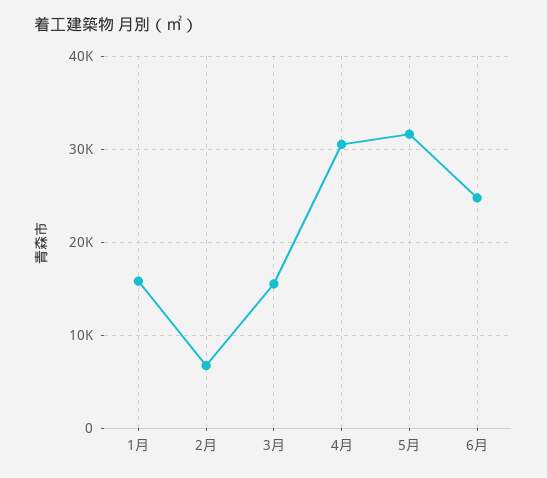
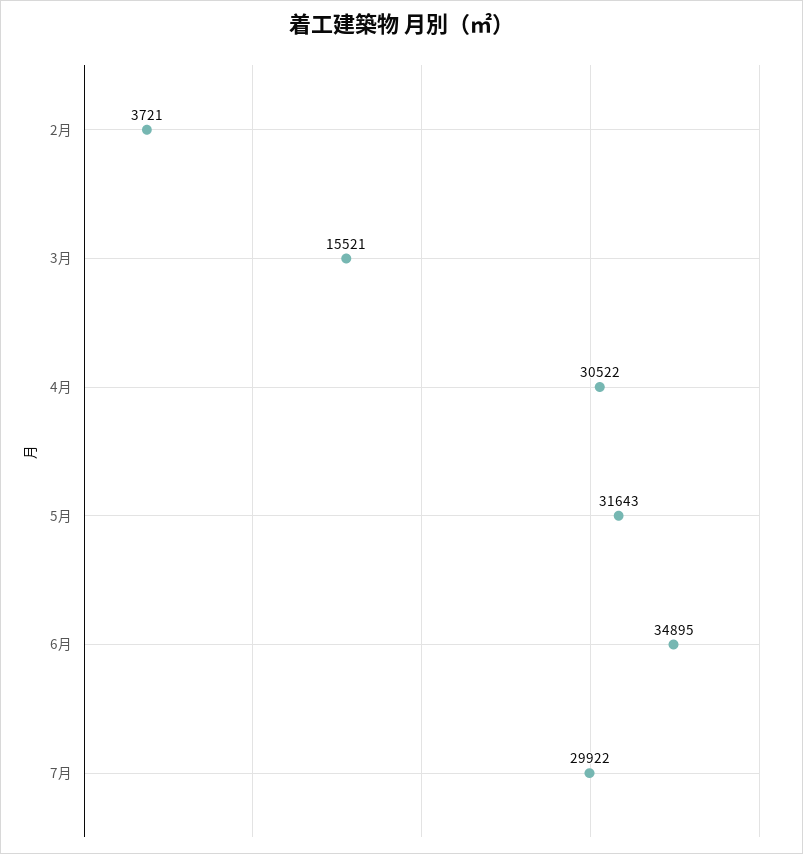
1月: 16000 -> none
2月: 7000 -> 3721
6月: 25000 -> 34895
7月: none -> 29922

